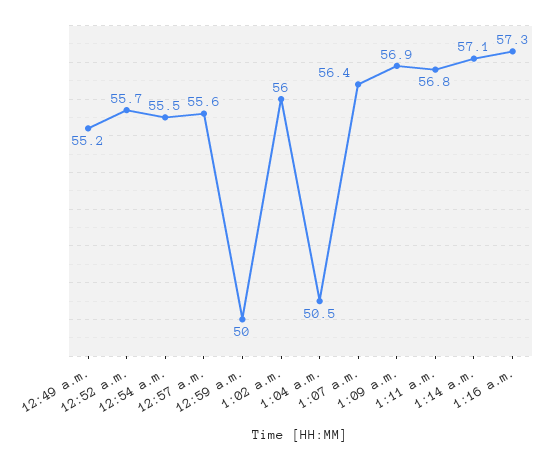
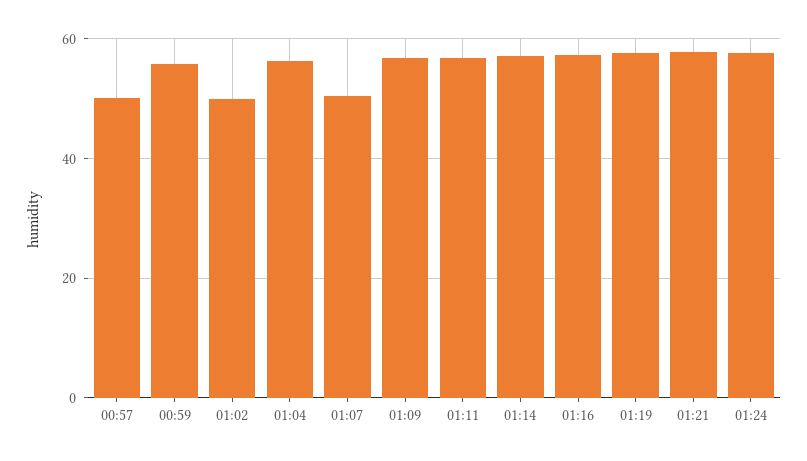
12:49 a.m.: 55.2 -> none
12:52 a.m.: 55.7 -> none
12:54 a.m.: 55.5 -> none
12:57 a.m.: 55.6 -> 50
12:59 a.m.: 50 -> 56
1:02 a.m.: 56 -> 50
1:04 a.m.: 50.5 -> 56
1:07 a.m.: 56.4 -> 50
01:19: none -> 58
01:21: none -> 58
01:24: none -> 58

